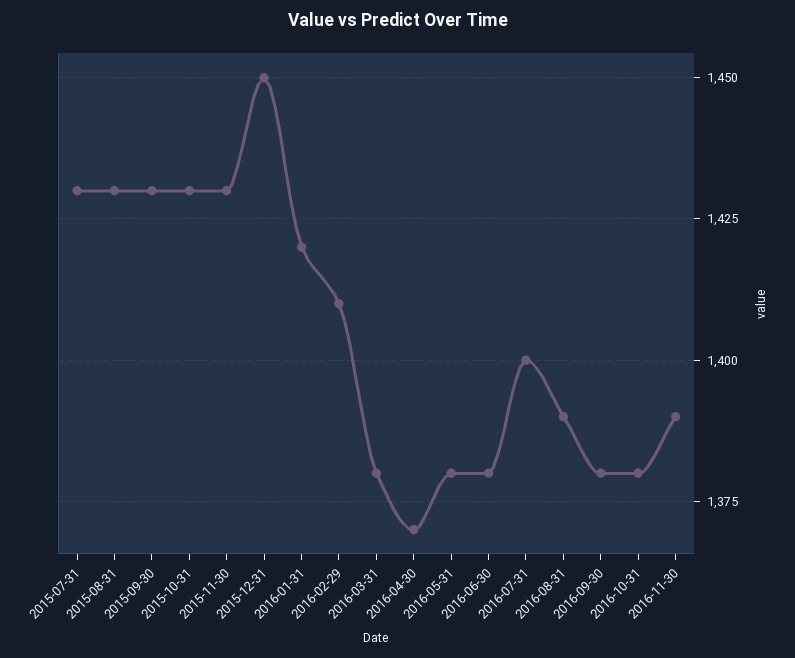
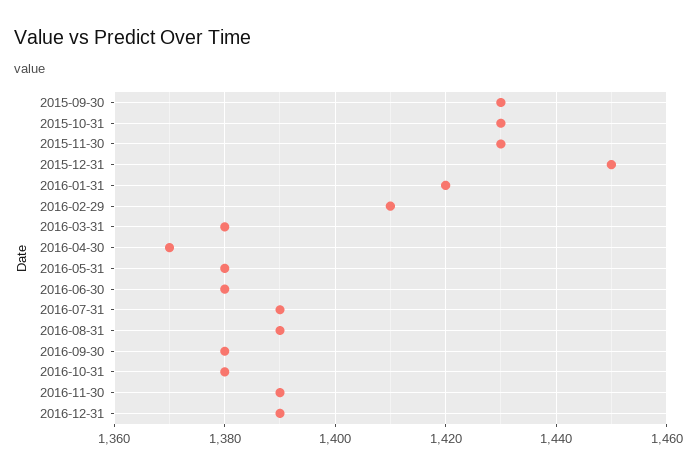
2015-07-31: 1430 -> none
2015-08-31: 1430 -> none
2016-07-31: 1400 -> 1390
2016-12-31: none -> 1390

